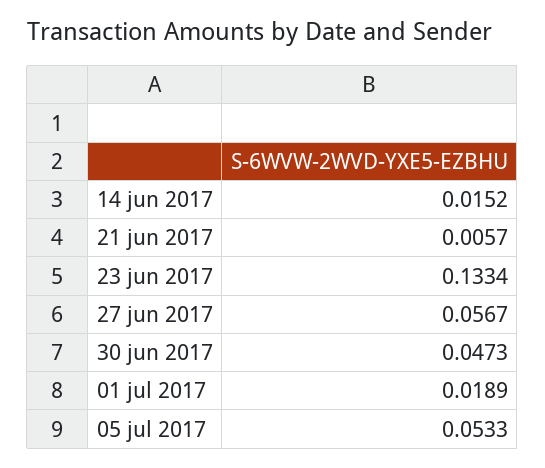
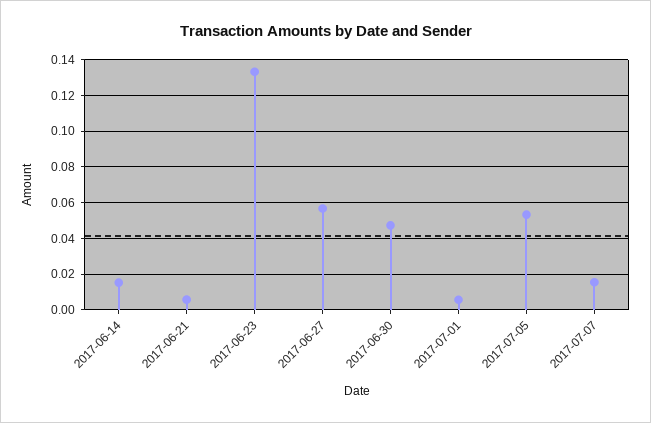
01 jul 2017: 0.0189 -> 0.005
2017-07-07: none -> 0.015

